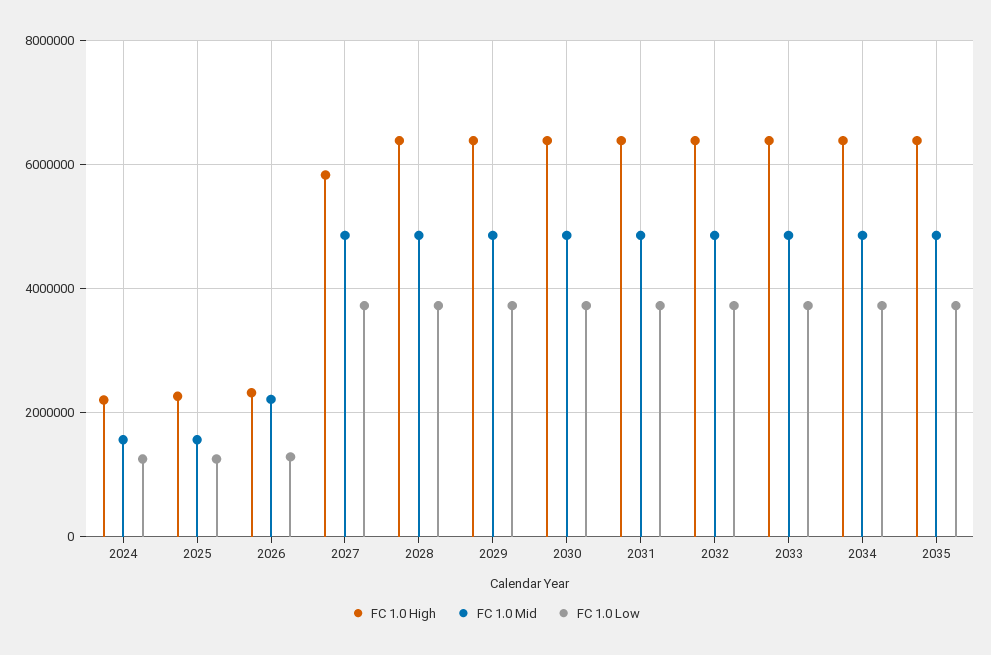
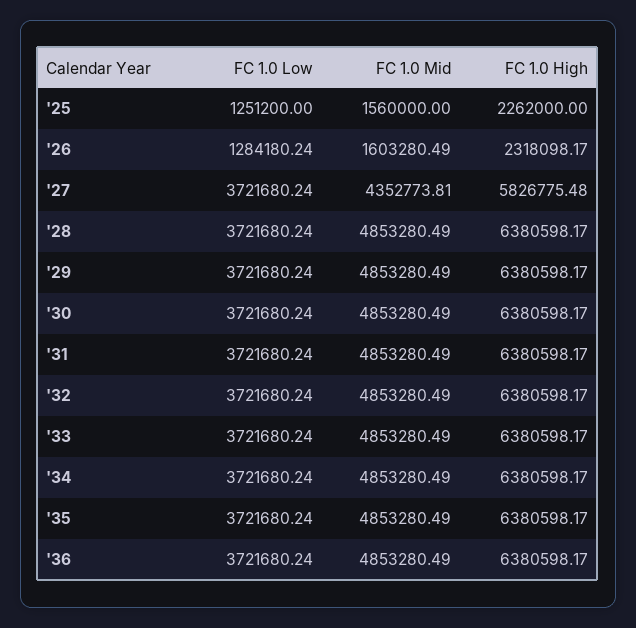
FC 1.0 High, 2024: 2200000 -> none
FC 1.0 Mid, 2024: 1600000 -> none
FC 1.0 Low, 2024: 1200000 -> none
FC 1.0 Mid, 2026: 2200000 -> 1603280.49
FC 1.0 Mid, 2027: 4800000 -> 4352773.81
FC 1.0 Low, '36: none -> 3721680.24
FC 1.0 Mid, '36: none -> 4853280.49
FC 1.0 High, '36: none -> 6380598.17

